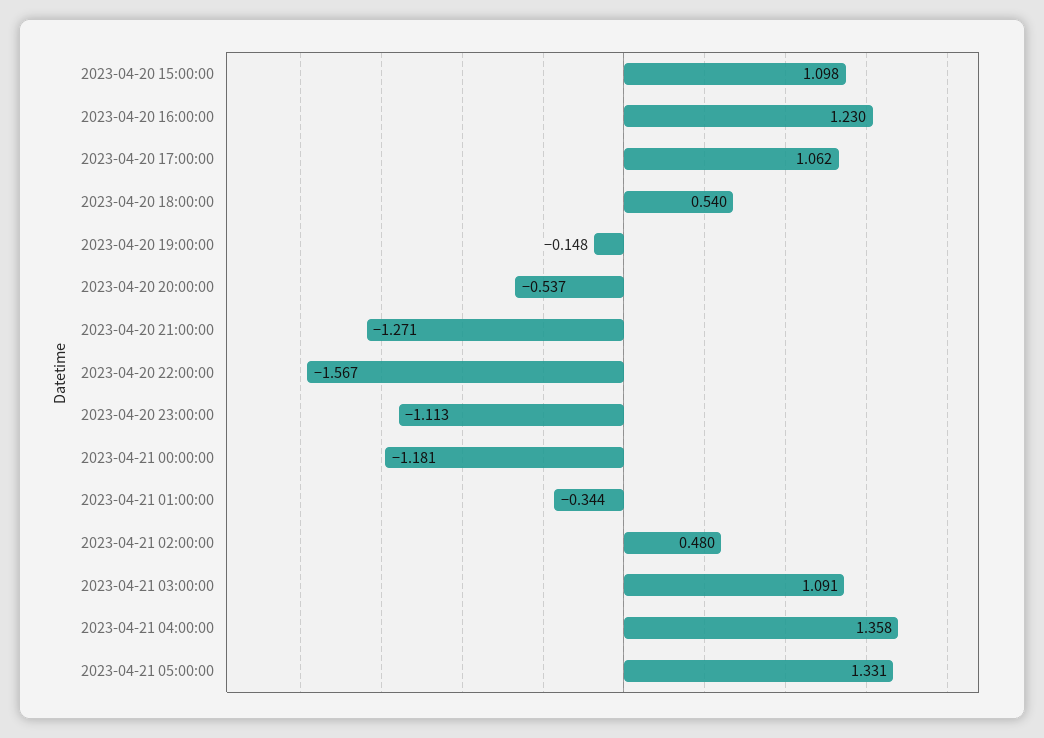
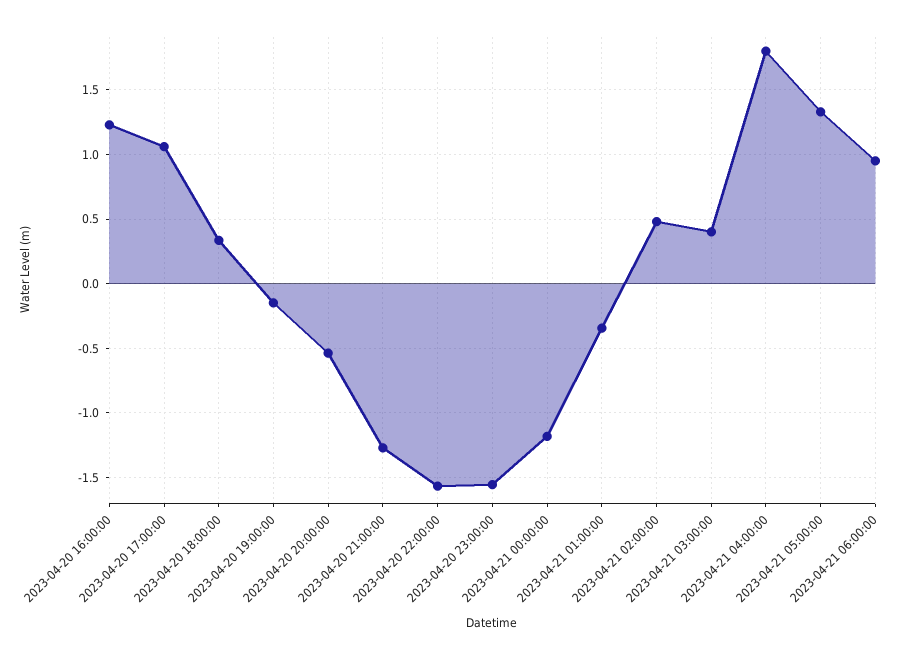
2023-04-20 15:00:00: 1.098 -> none
2023-04-20 18:00:00: 0.54 -> 0.35
2023-04-20 23:00:00: -1.113 -> -1.55
2023-04-21 03:00:00: 1.091 -> 0.4
2023-04-21 04:00:00: 1.358 -> 1.8
2023-04-21 06:00:00: none -> 0.95

